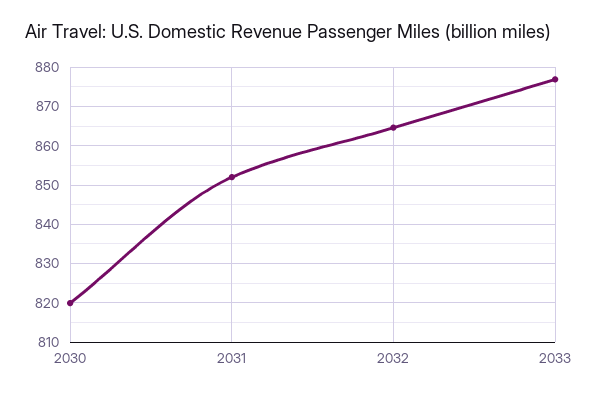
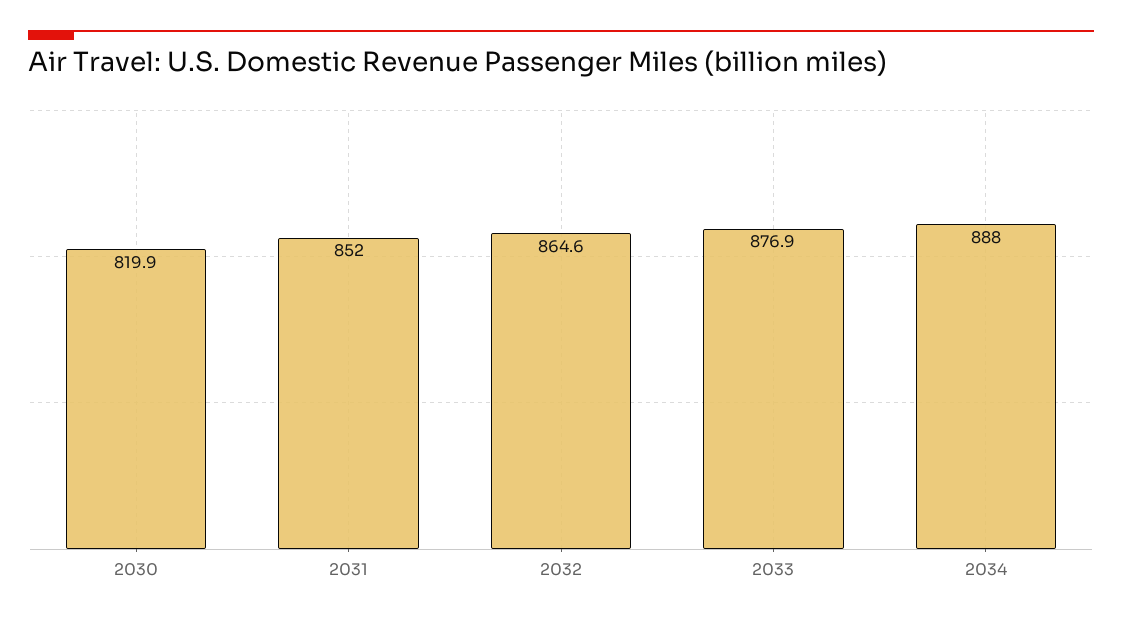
2034: none -> 888

